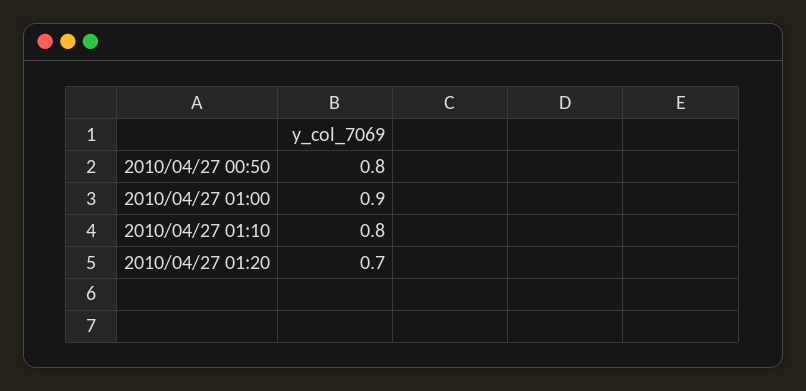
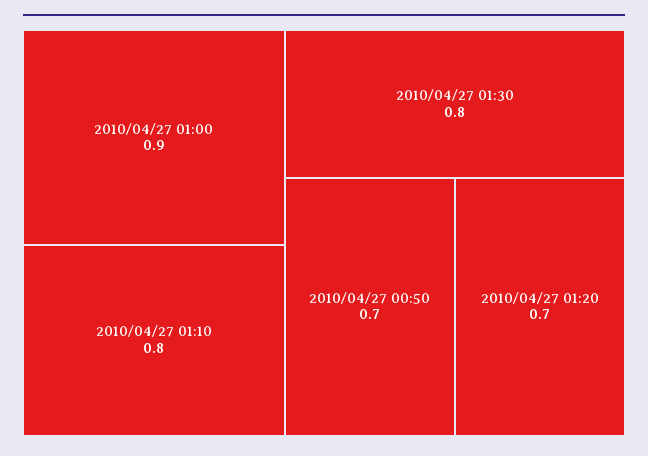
2010/04/27 00:50: 0.8 -> 0.7
2010/04/27 01:30: none -> 0.8

